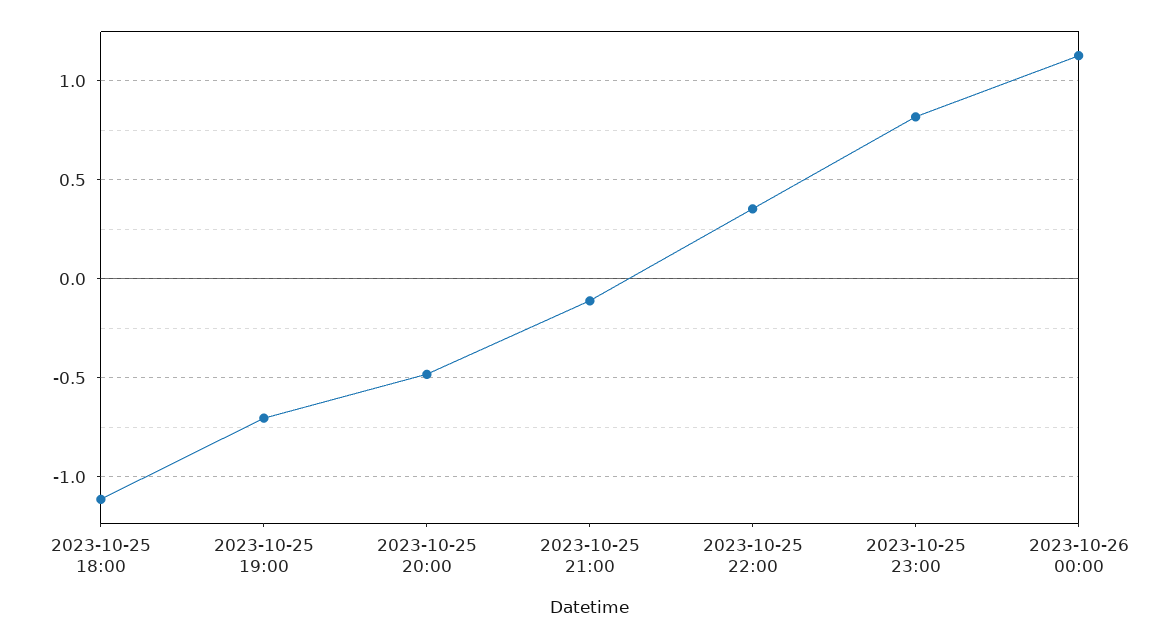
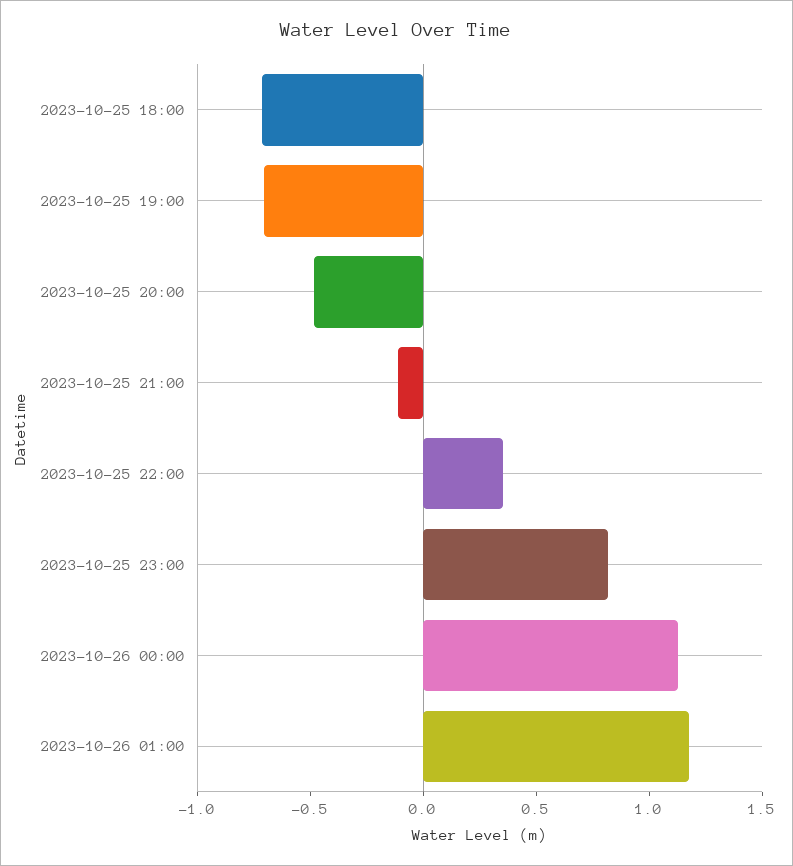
2023-10-25 18:00: -1.1 -> -0.7
2023-10-26 01:00: none -> 1.2

